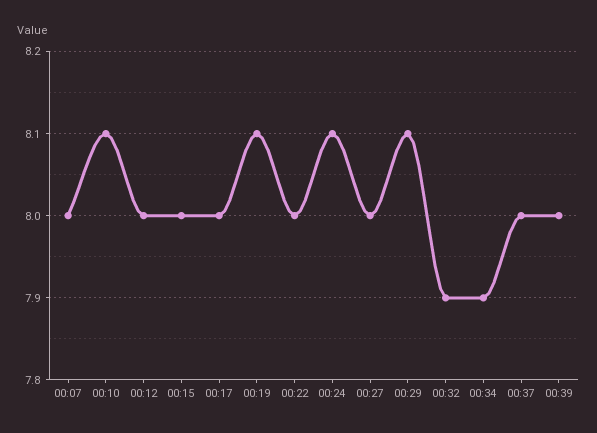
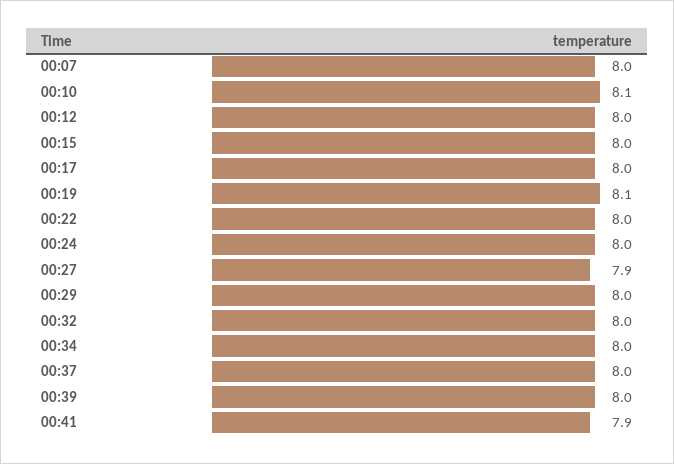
00:24: 8.1 -> 8
00:27: 8 -> 7.9
00:29: 8.1 -> 8
00:32: 7.9 -> 8
00:34: 7.9 -> 8
00:41: none -> 7.9

